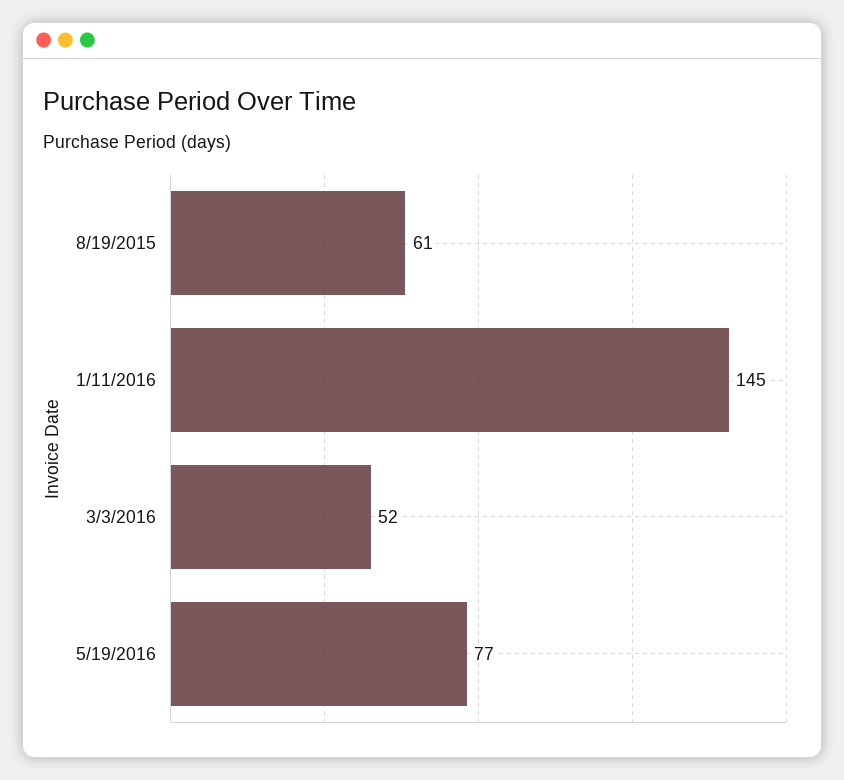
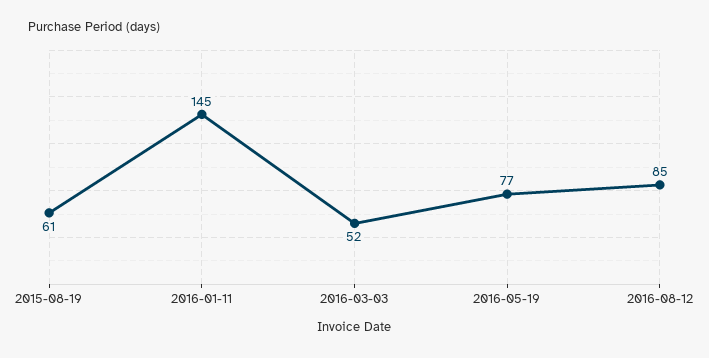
2016-08-12: none -> 85

